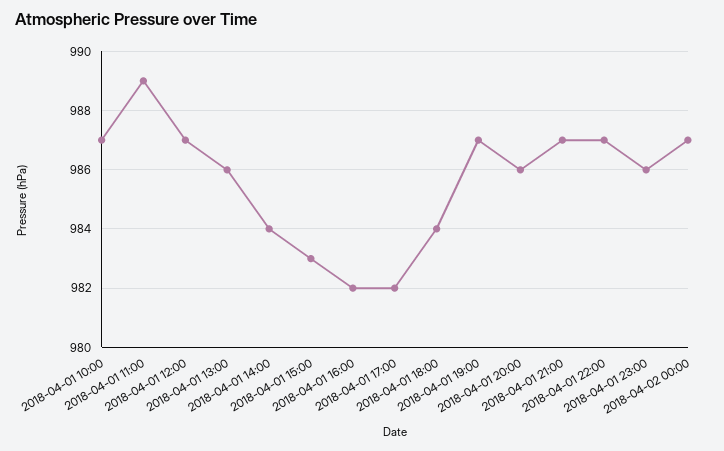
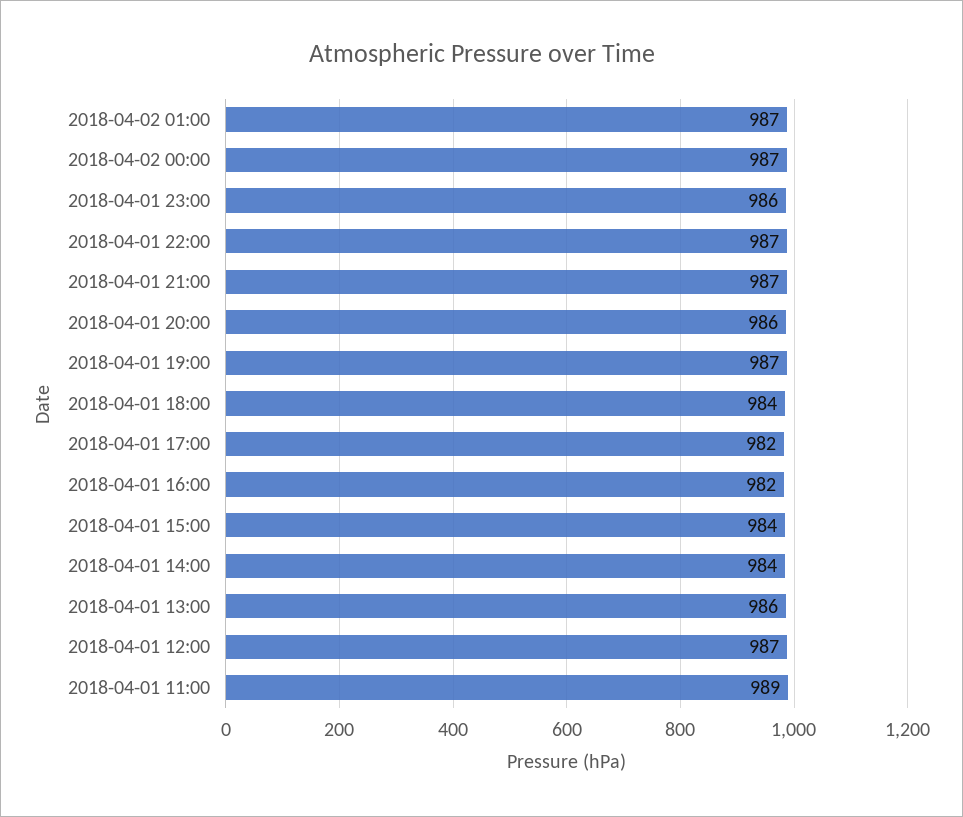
2018-04-01 10:00: 987 -> none
2018-04-01 15:00: 983 -> 984
2018-04-02 01:00: none -> 987

